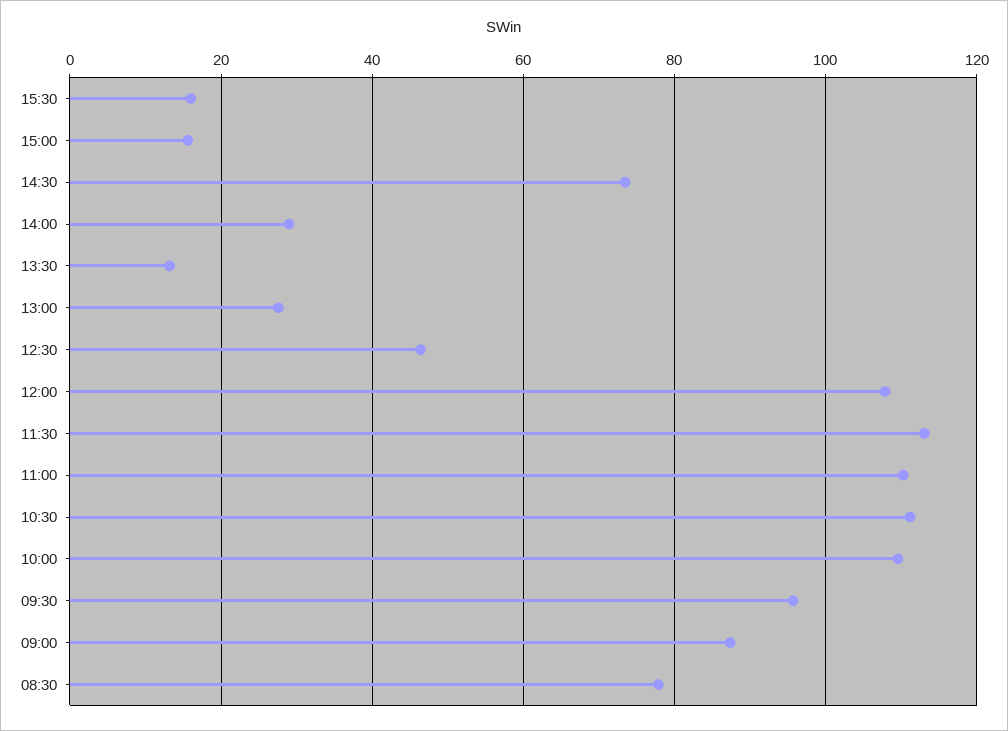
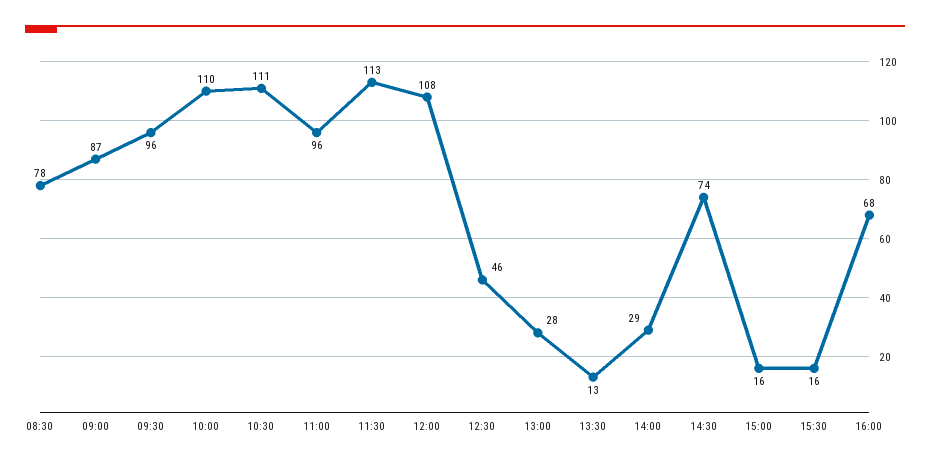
11:00: 110 -> 96
16:00: none -> 68

